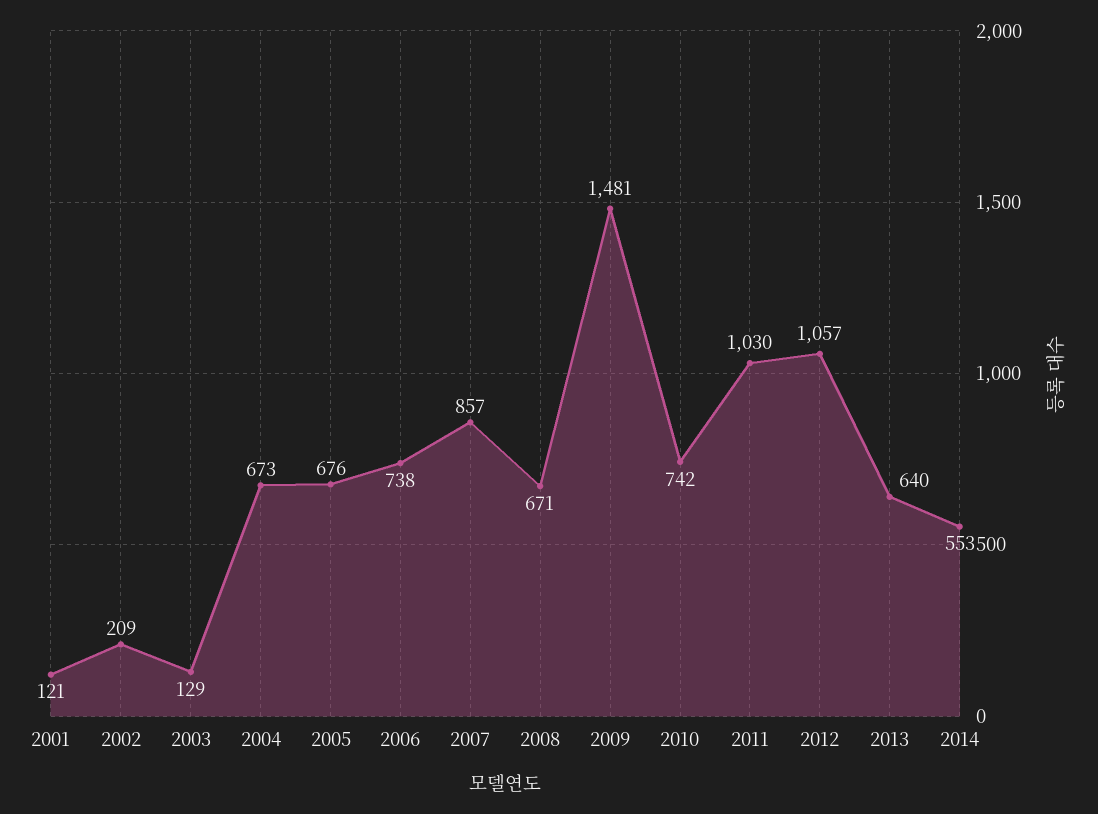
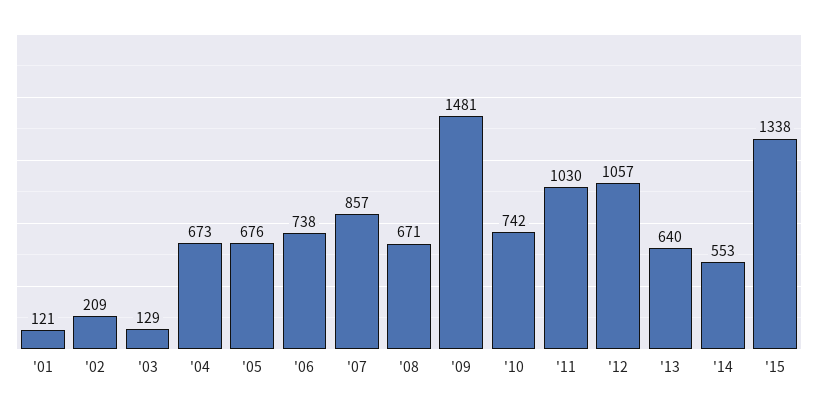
'15: none -> 1338

